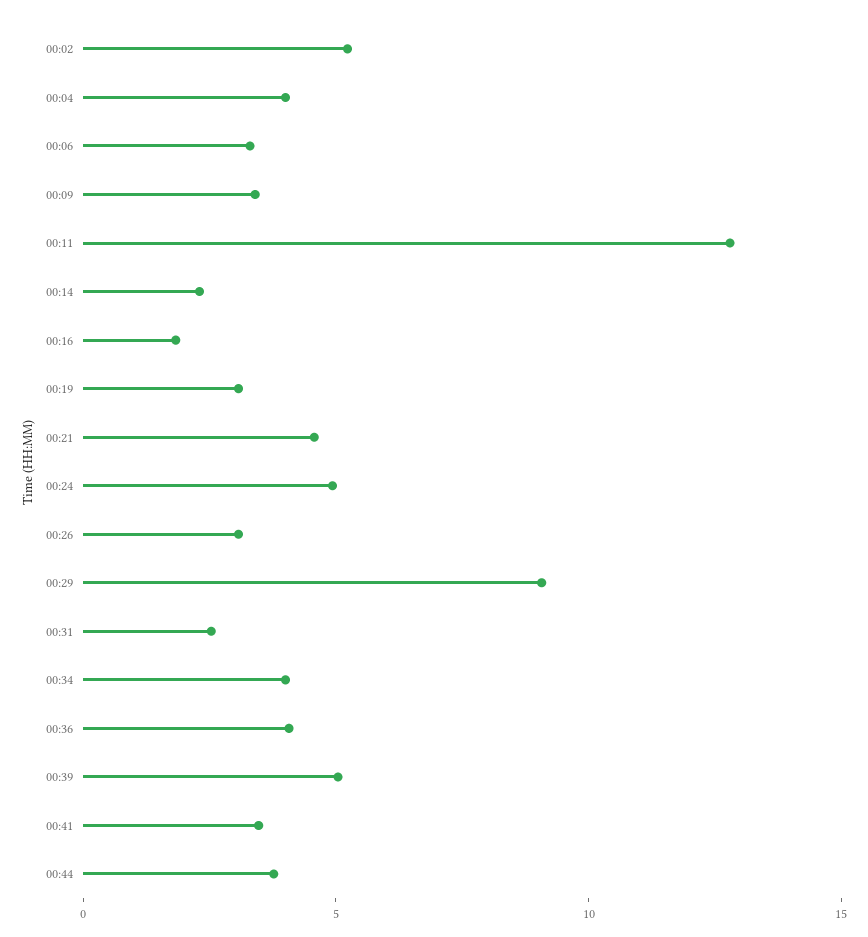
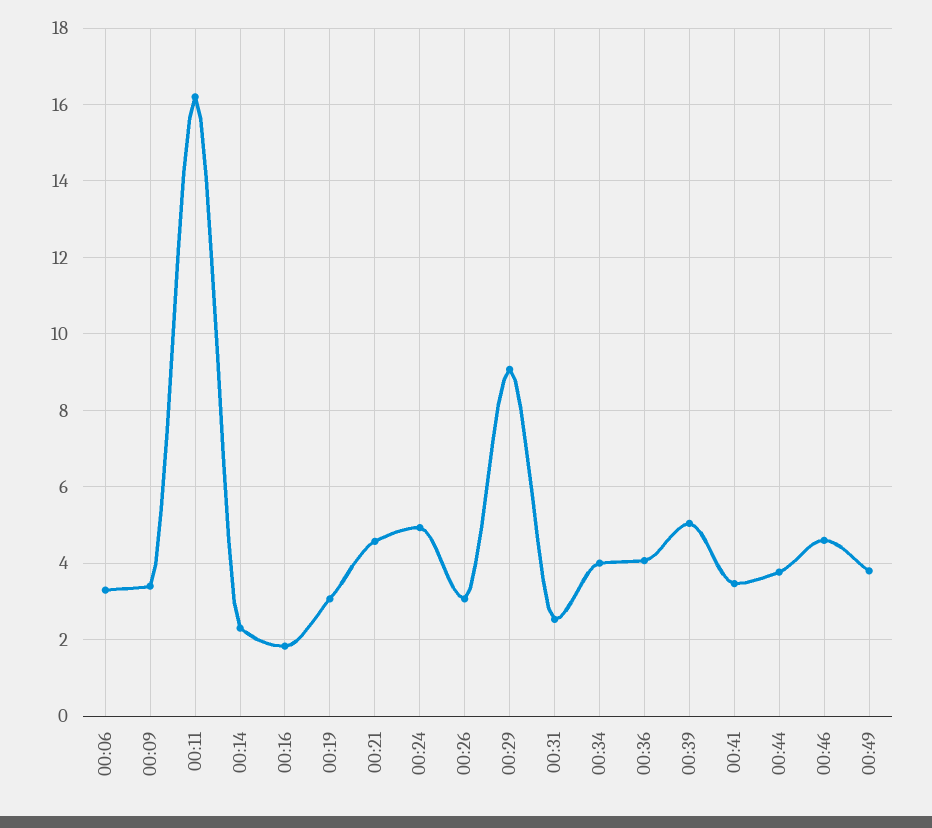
00:02: 5 -> none
00:04: 4 -> none
00:11: 13 -> 16.2
00:46: none -> 4.6
00:49: none -> 3.8

